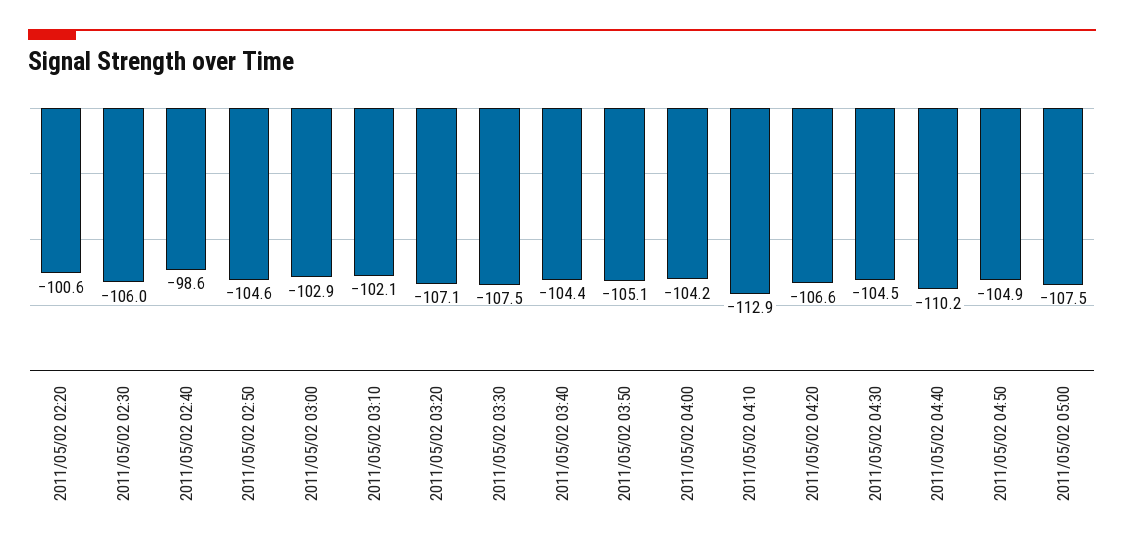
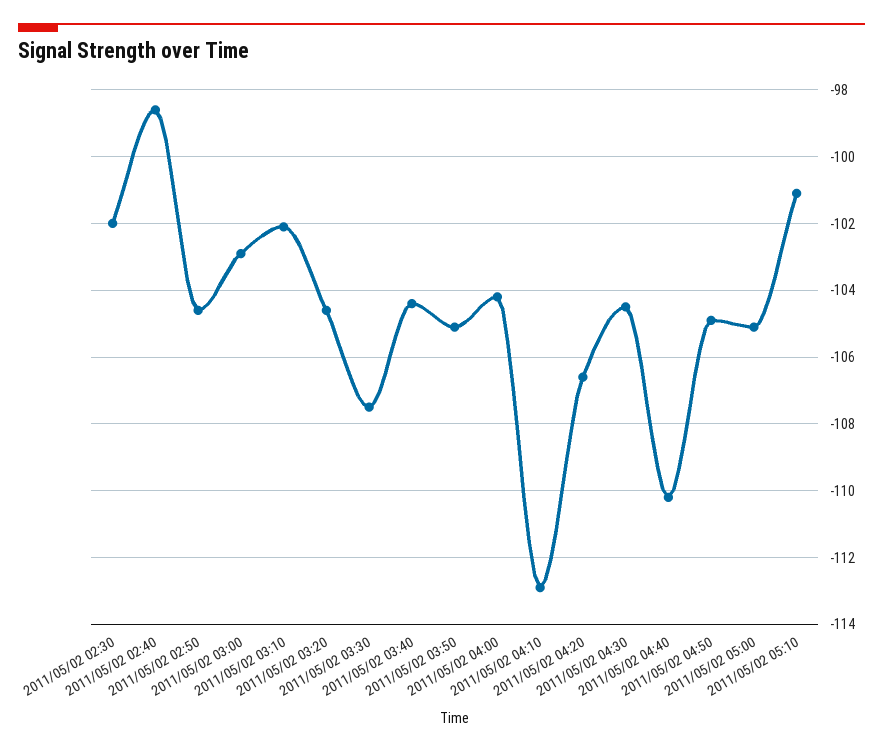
2011/05/02 02:20: -100.6 -> none
2011/05/02 02:30: -106 -> -102
2011/05/02 03:20: -107.1 -> -104.5
2011/05/02 05:00: -107.5 -> -105
2011/05/02 05:10: none -> -101

